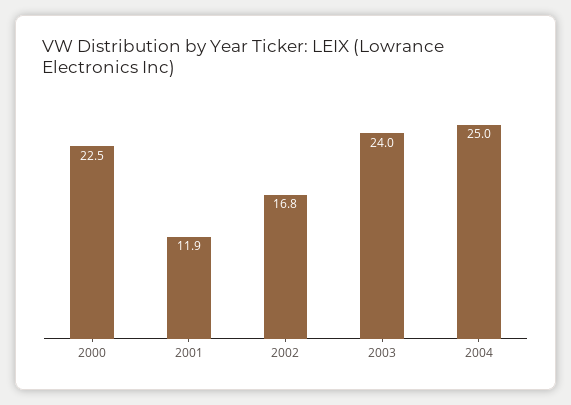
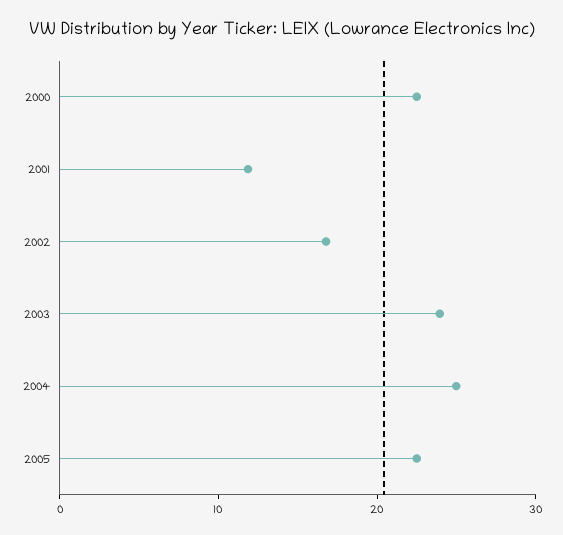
2005: none -> 22

